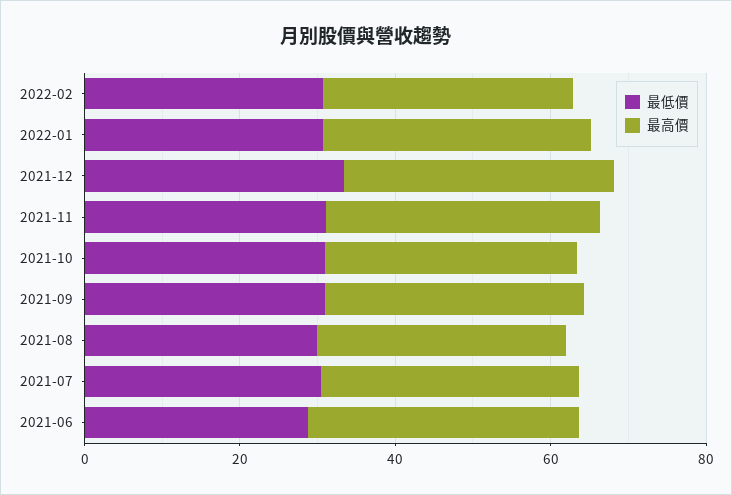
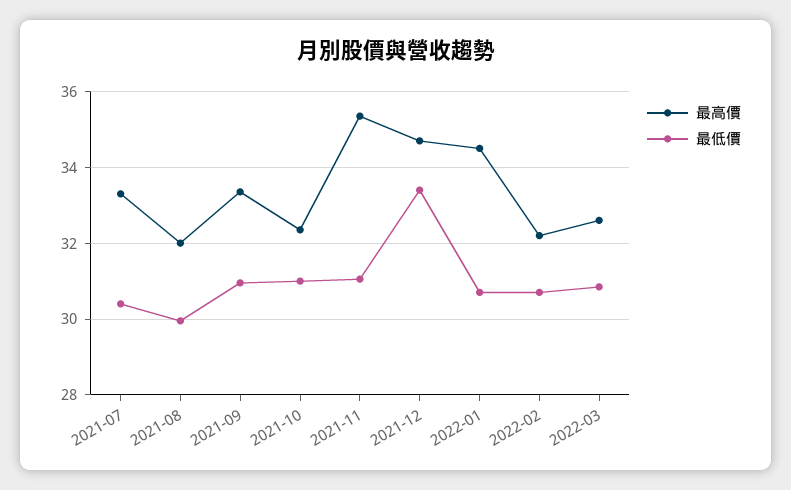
最低價, 2021-06: 30 -> none
最高價, 2021-06: 35 -> none
最高價, 2022-03: none -> 32.6
最低價, 2022-03: none -> 30.8

